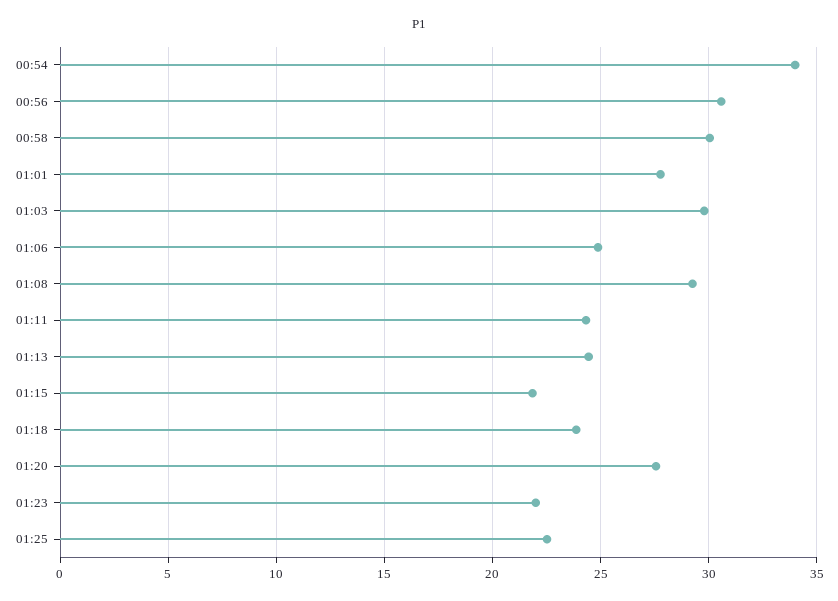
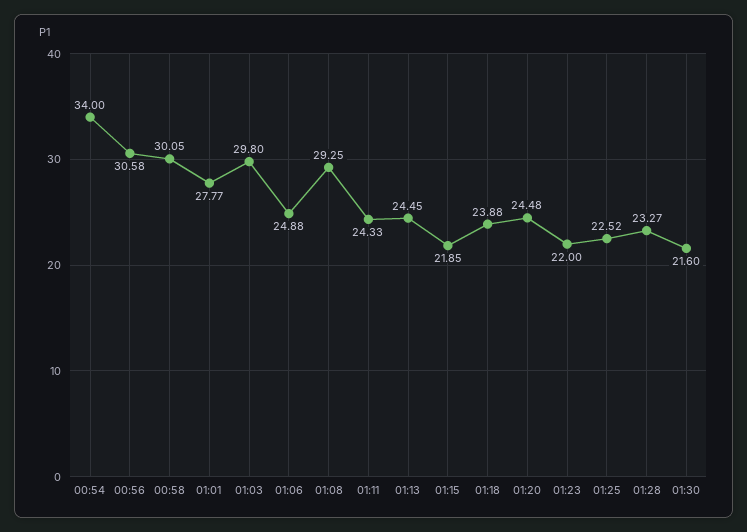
01:20: 27.5 -> 24.48
01:28: none -> 23.27
01:30: none -> 21.6

